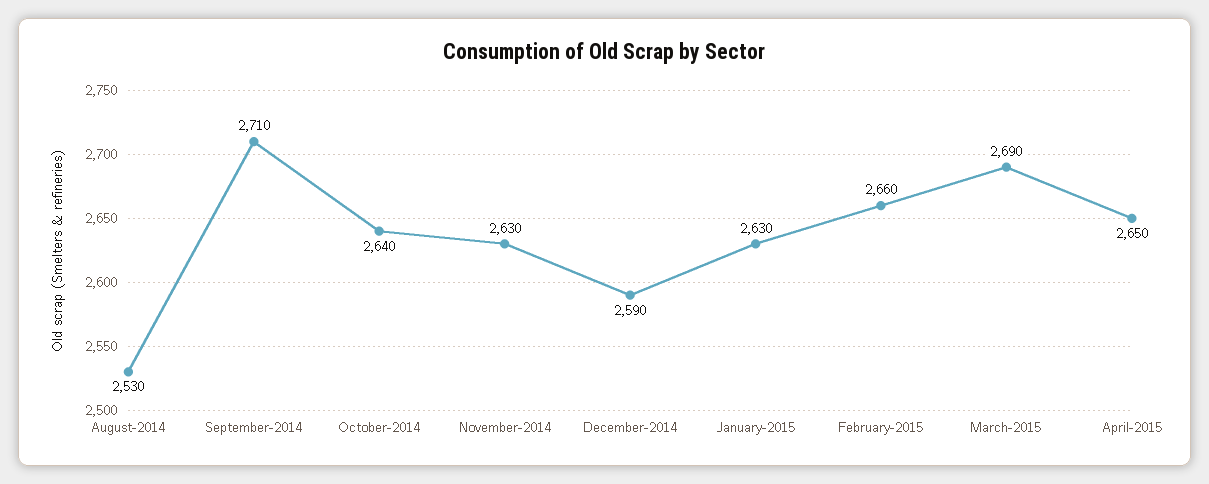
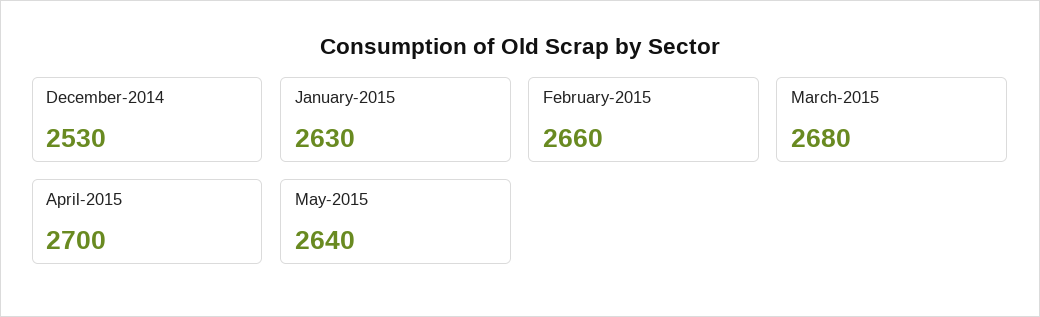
August-2014: 2530 -> none
September-2014: 2710 -> none
October-2014: 2640 -> none
November-2014: 2630 -> none
December-2014: 2590 -> 2530
March-2015: 2690 -> 2680
April-2015: 2650 -> 2700
May-2015: none -> 2640

